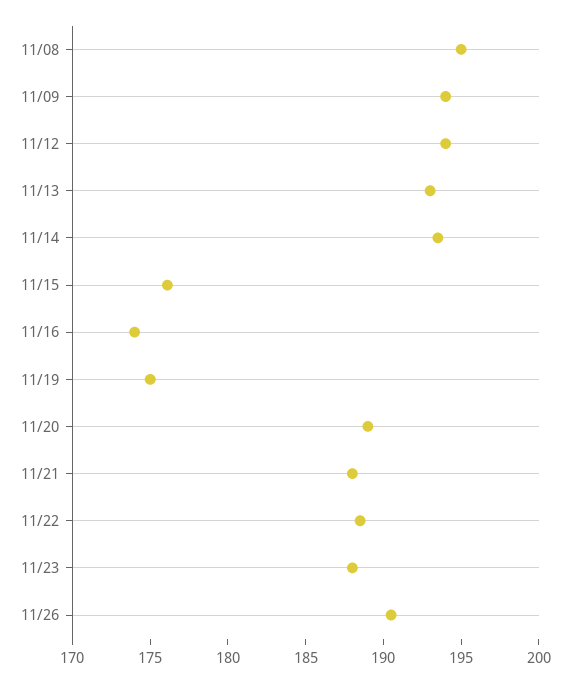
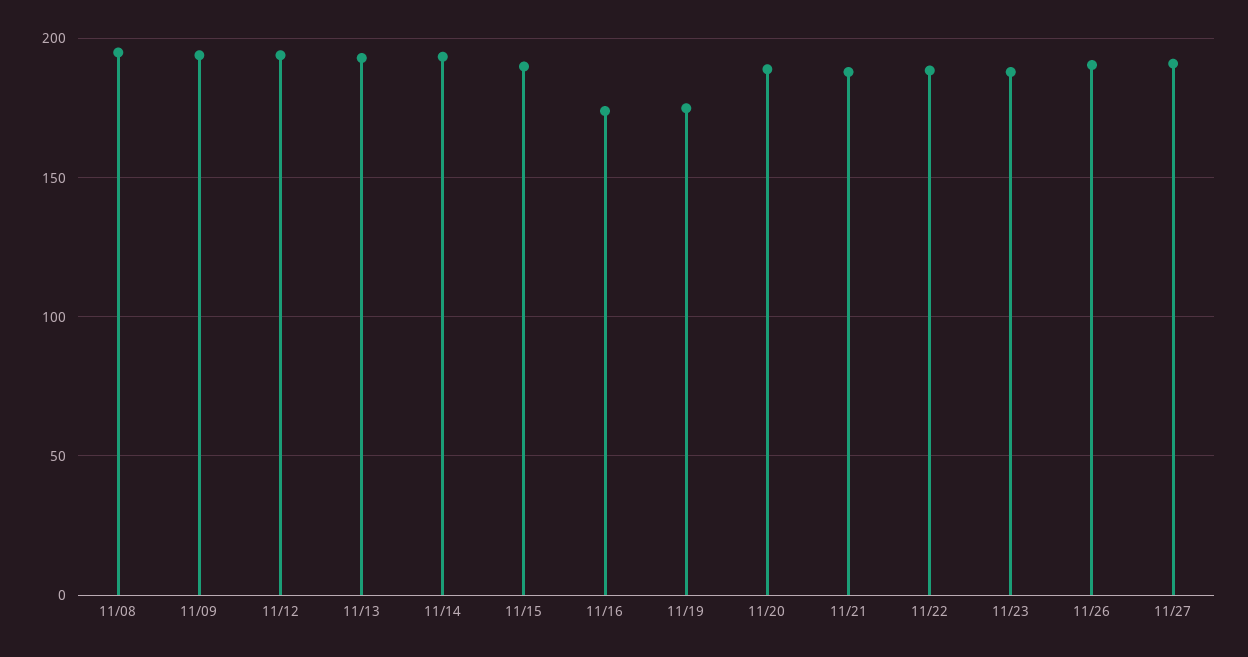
11/15: 176 -> 190
11/27: none -> 190

